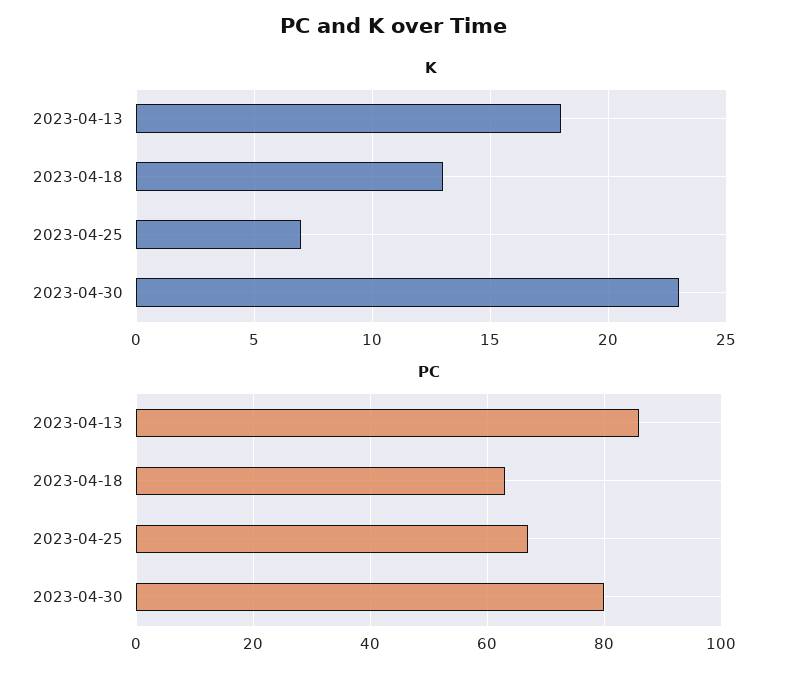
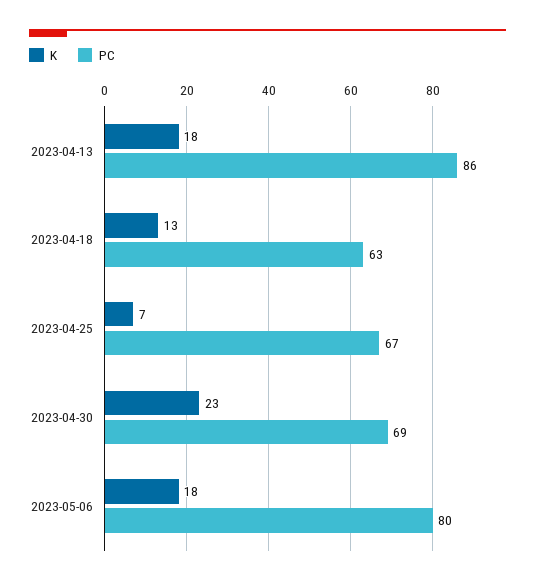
PC, 2023-04-30: 80 -> 69
K, 2023-05-06: none -> 18
PC, 2023-05-06: none -> 80

